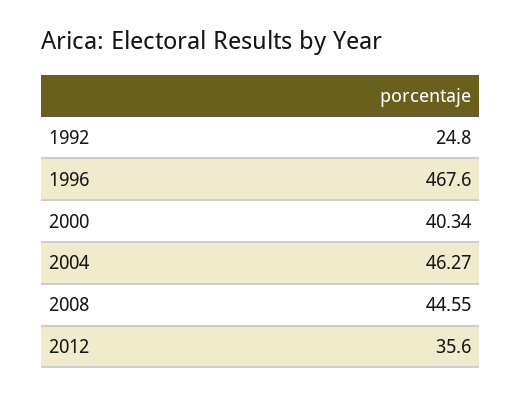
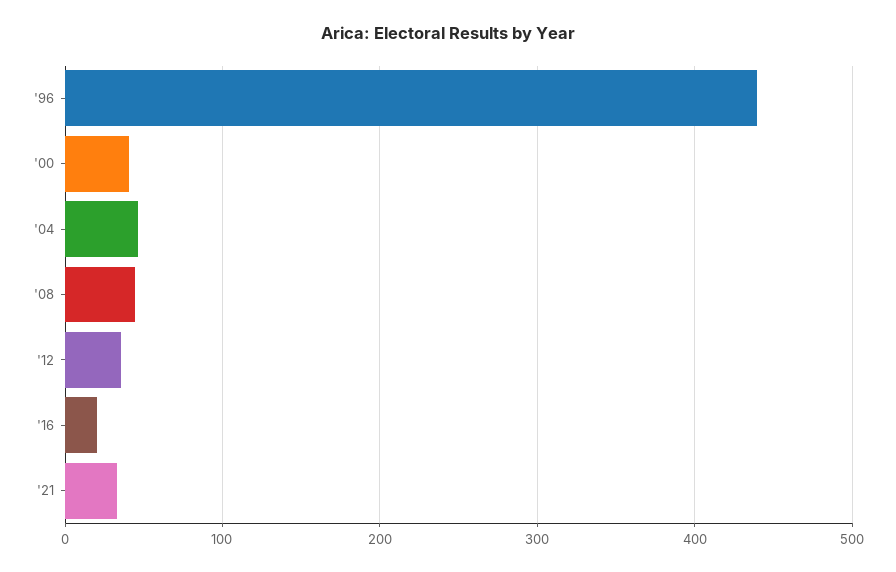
1992: 24.8 -> none
1996: 467.6 -> 440
'16: none -> 20
'21: none -> 30

